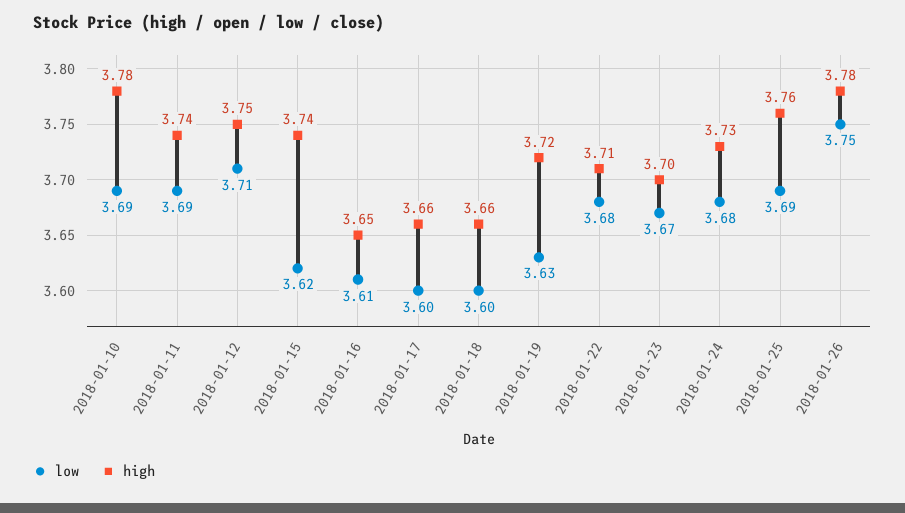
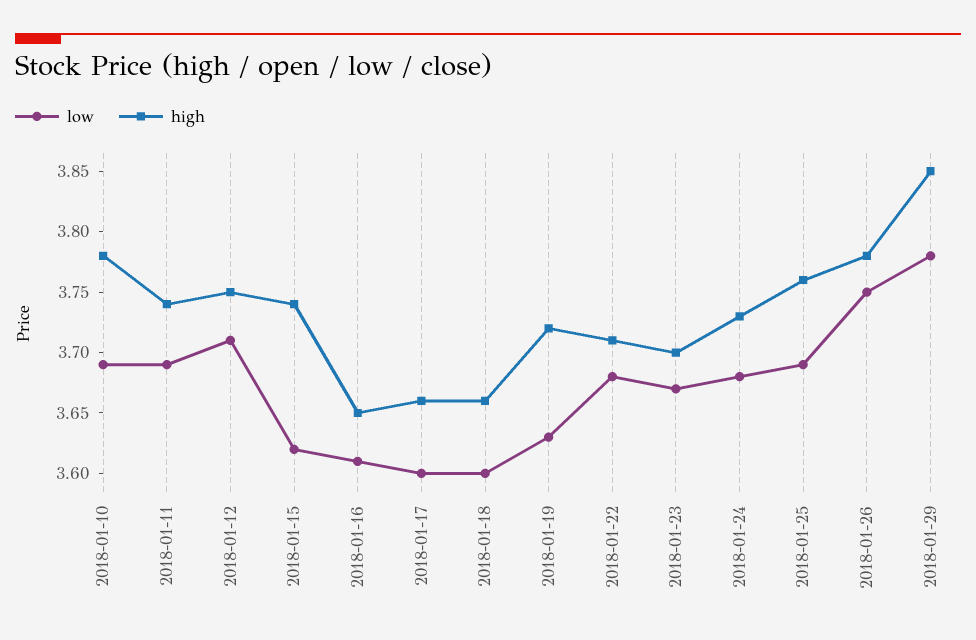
low, 2018-01-29: none -> 3.78
high, 2018-01-29: none -> 3.85

